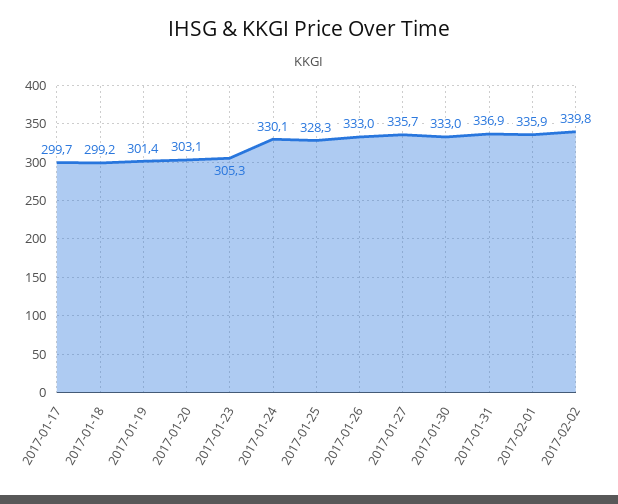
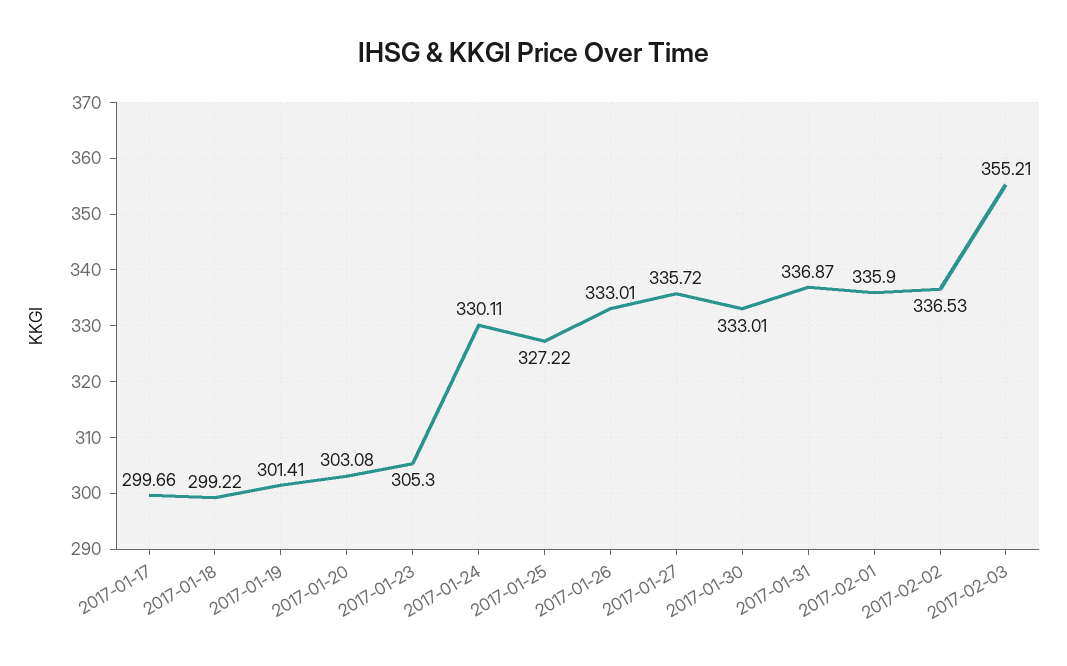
2017-01-25: 328.3 -> 327.22
2017-02-02: 339.8 -> 336.53
2017-02-03: none -> 355.21

